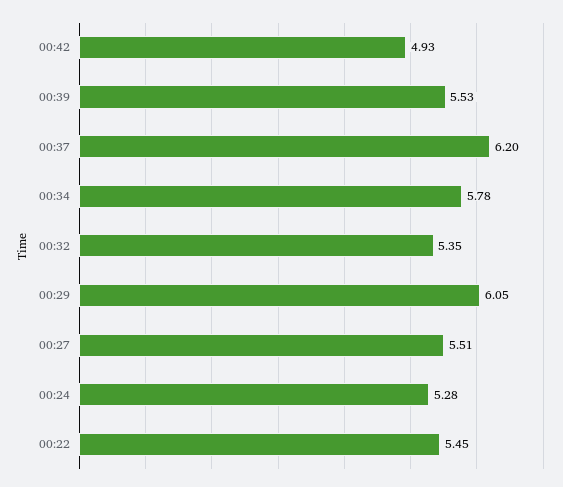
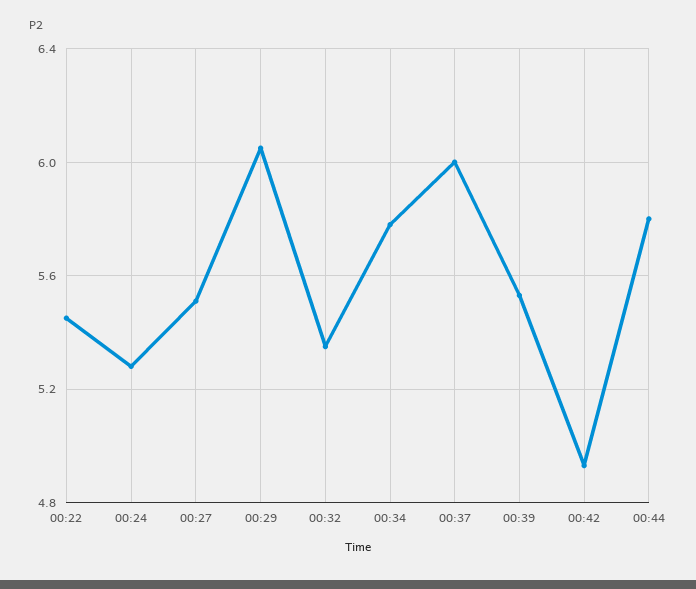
00:37: 6.2 -> 6
00:44: none -> 5.8

